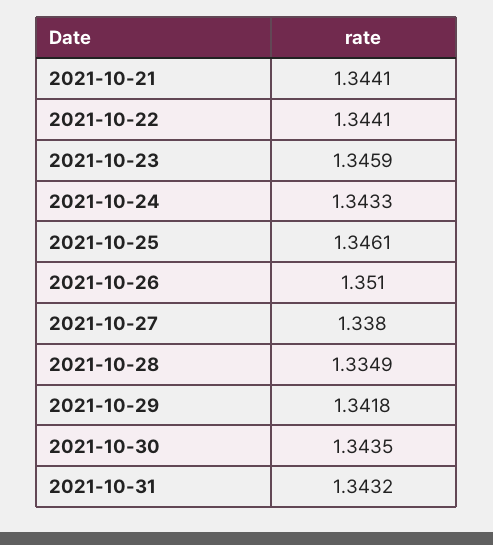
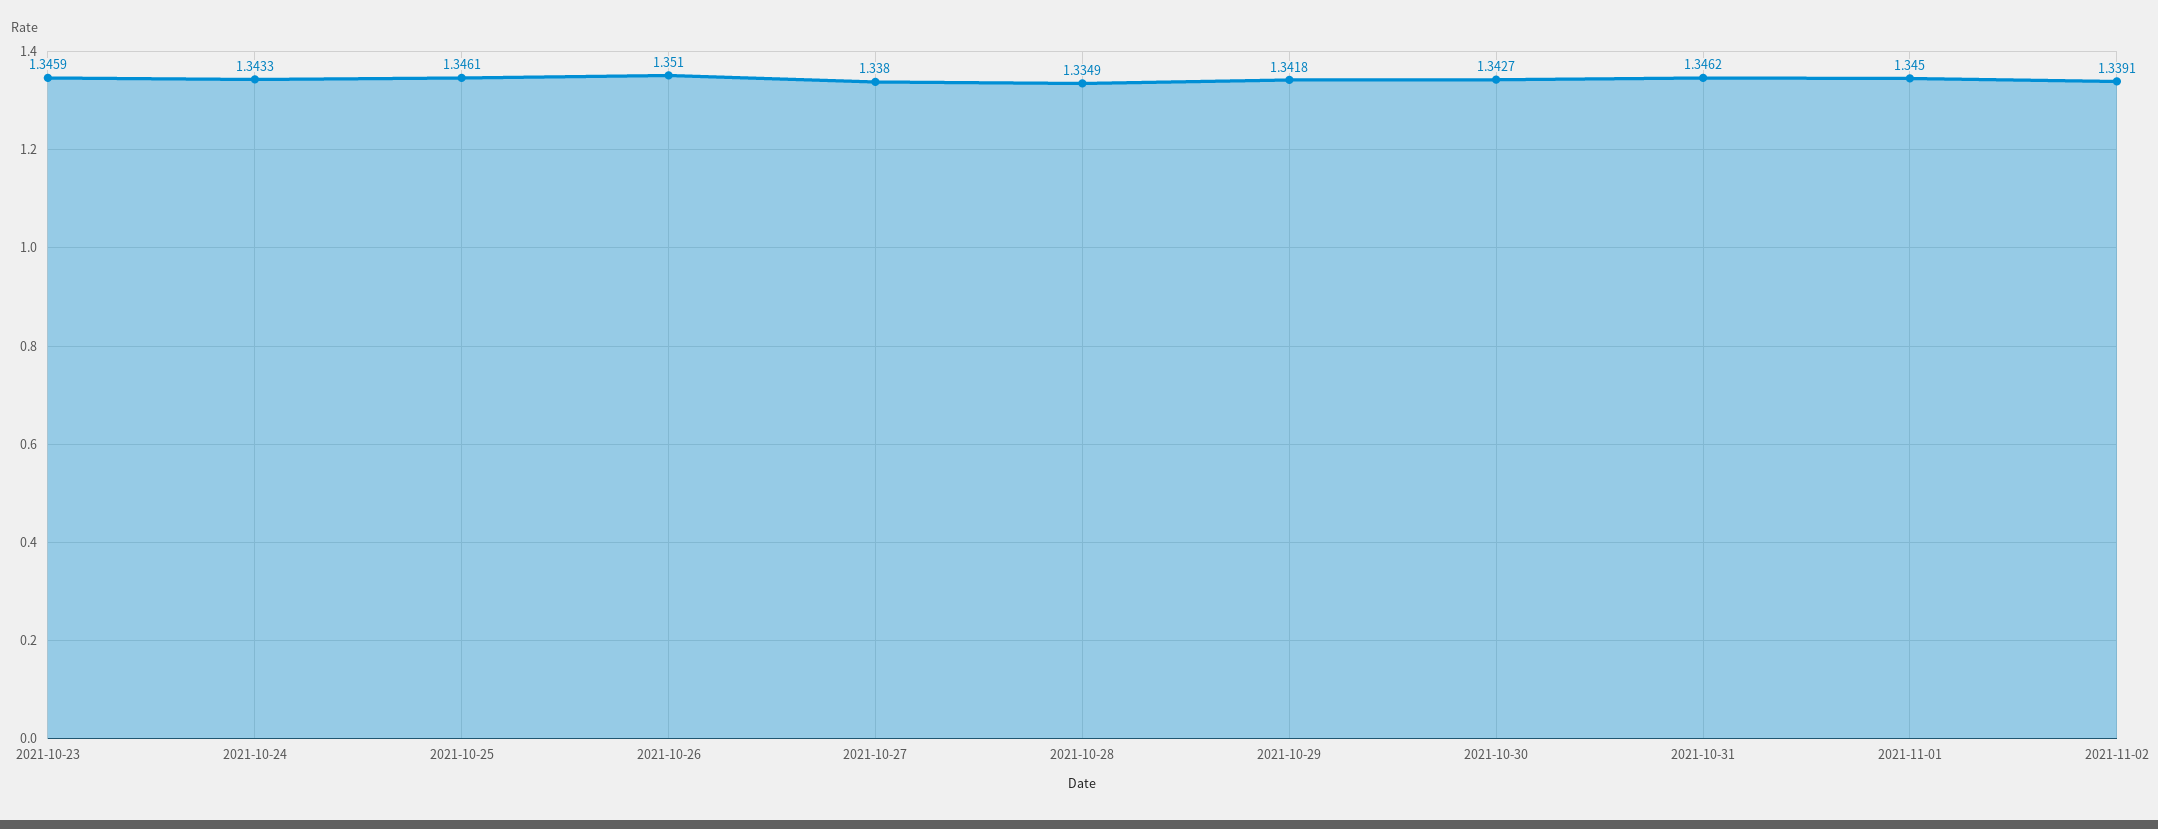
2021-10-21: 1.3441 -> none
2021-10-22: 1.3441 -> none
2021-10-30: 1.3435 -> 1.3427
2021-10-31: 1.3432 -> 1.3462
2021-11-01: none -> 1.345
2021-11-02: none -> 1.3391

